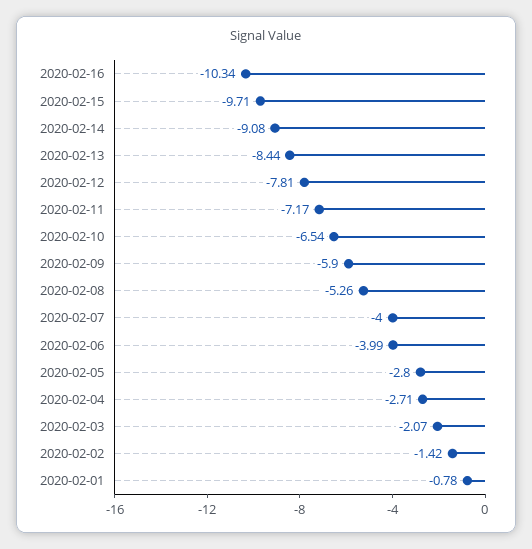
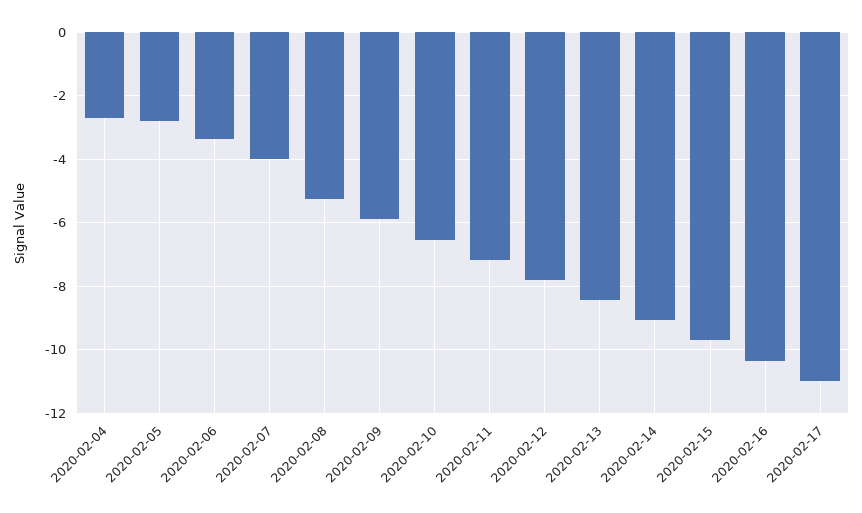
2020-02-06: -3.99 -> -3.4
2020-02-03: -2.07 -> none
2020-02-02: -1.42 -> none
2020-02-01: -0.78 -> none
2020-02-17: none -> -11

